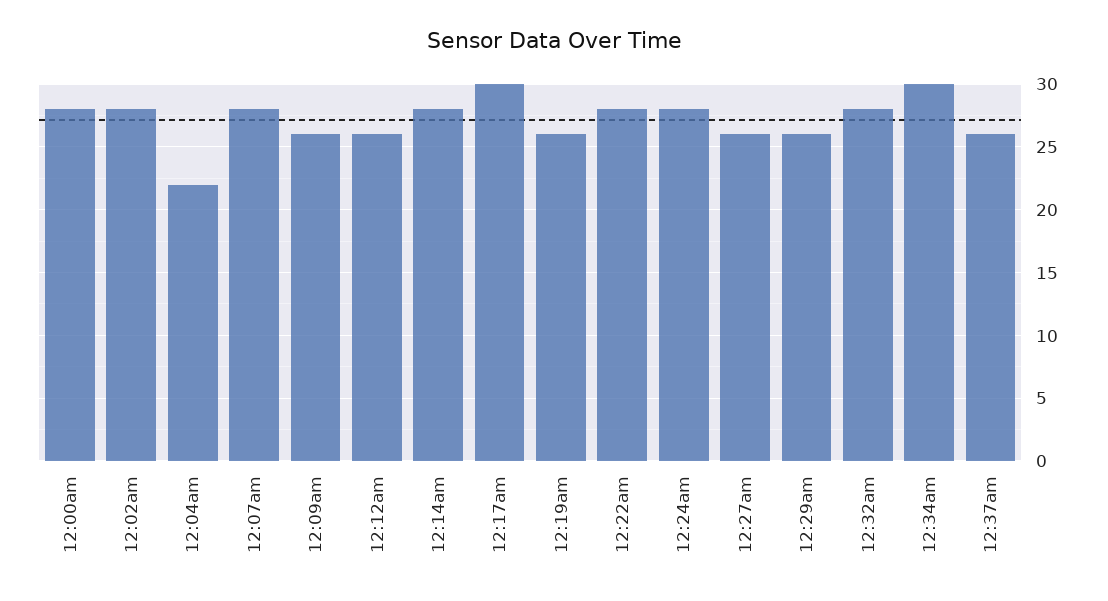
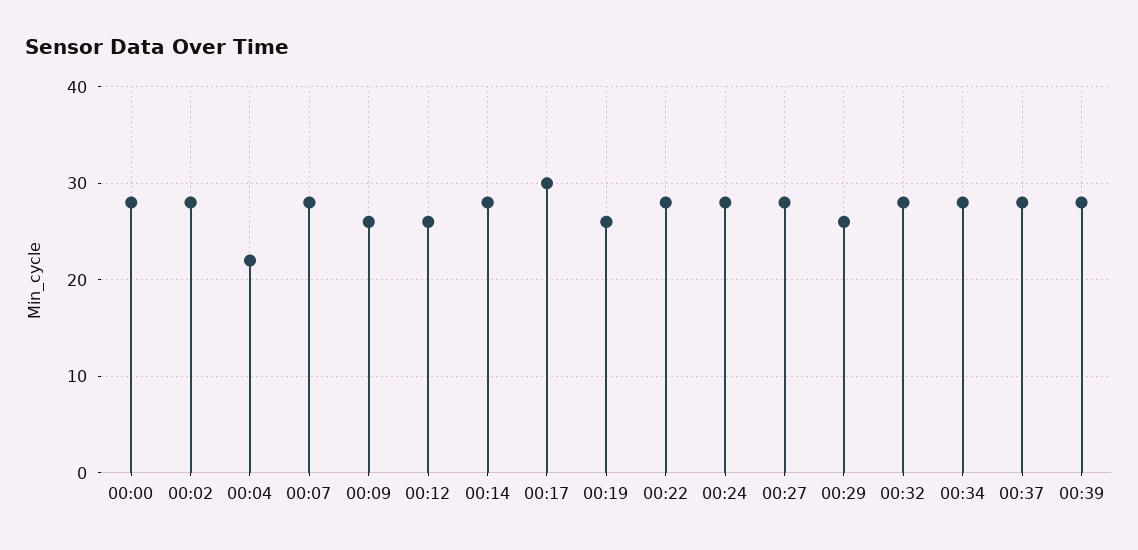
12:27am: 26 -> 28
12:34am: 30 -> 28
12:37am: 26 -> 28
00:39: none -> 28

